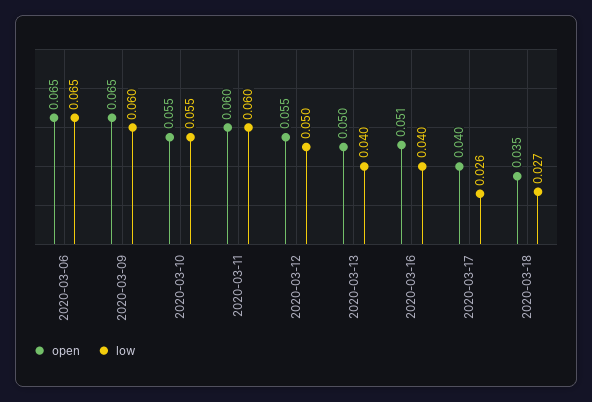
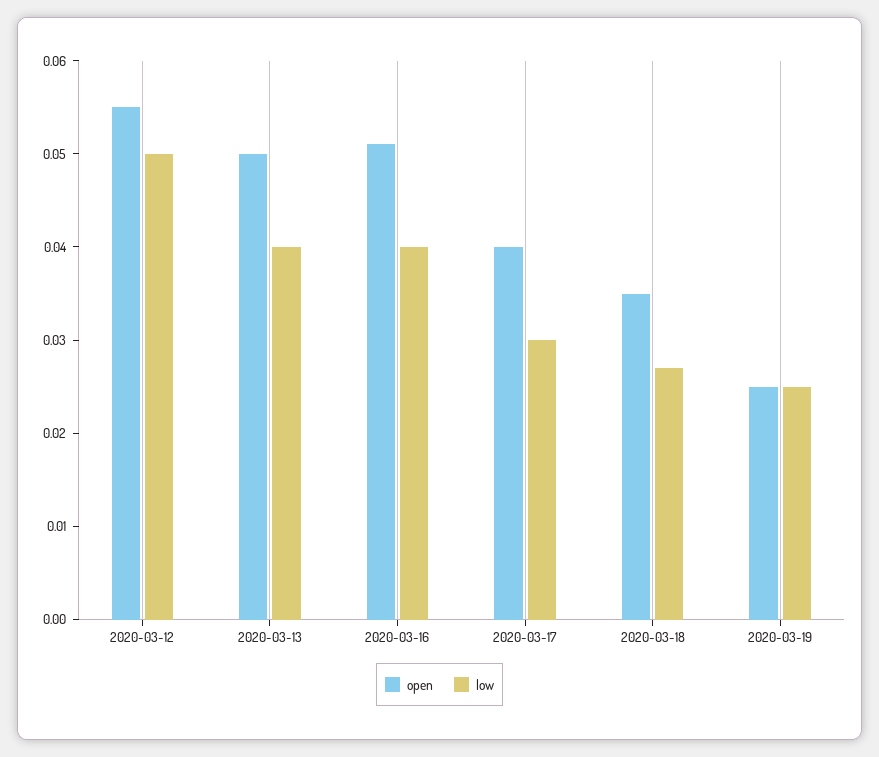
open, 2020-03-06: 0.065 -> none
low, 2020-03-06: 0.065 -> none
open, 2020-03-09: 0.065 -> none
low, 2020-03-09: 0.06 -> none
open, 2020-03-10: 0.055 -> none
low, 2020-03-10: 0.055 -> none
open, 2020-03-11: 0.06 -> none
low, 2020-03-11: 0.06 -> none
low, 2020-03-17: 0.026 -> 0.03
open, 2020-03-19: none -> 0.025
low, 2020-03-19: none -> 0.025

